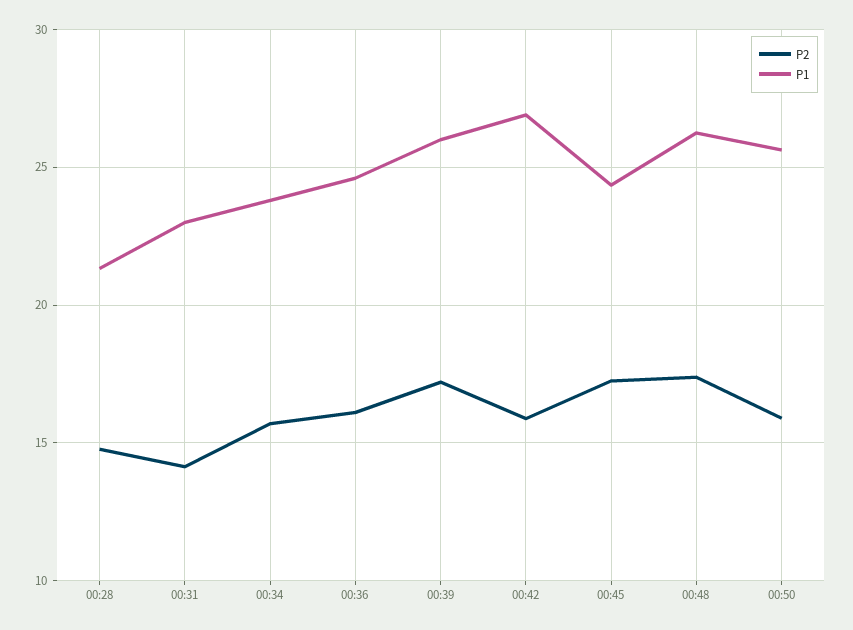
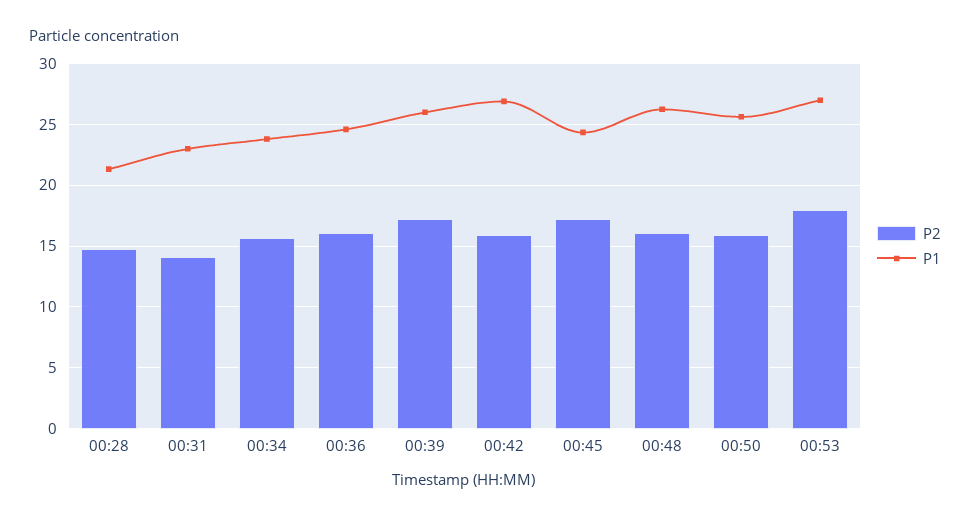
P2, 00:48: 17.5 -> 16
P2, 00:53: none -> 18
P1, 00:53: none -> 27

